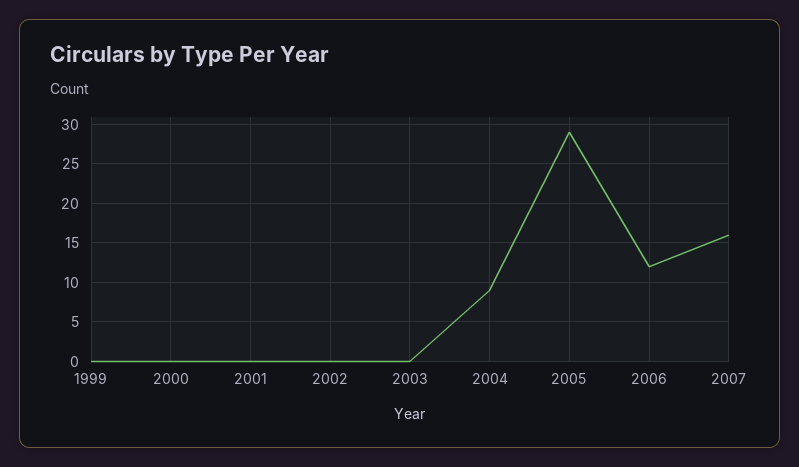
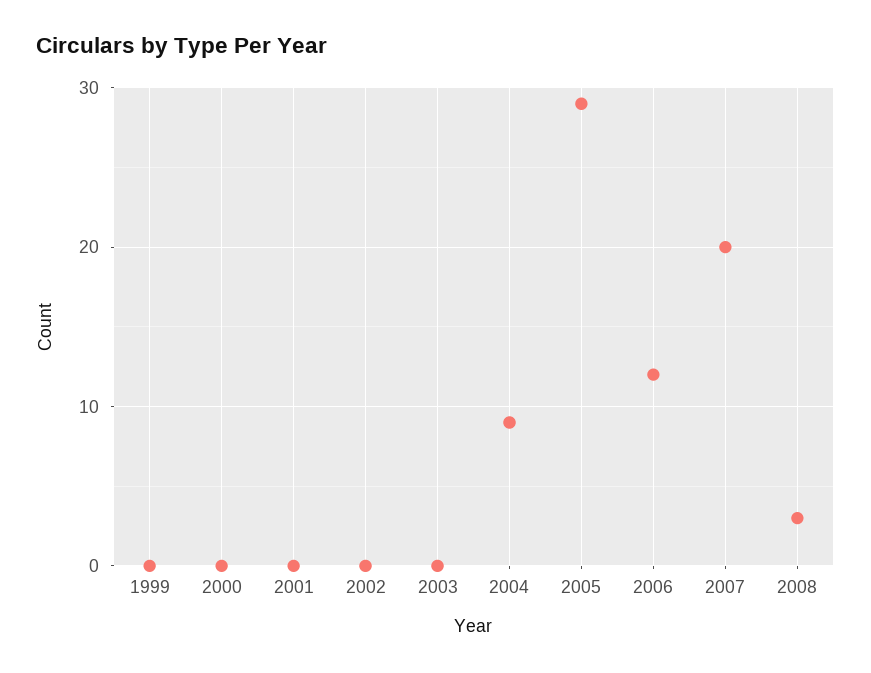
2007: 16 -> 20
2008: none -> 3

